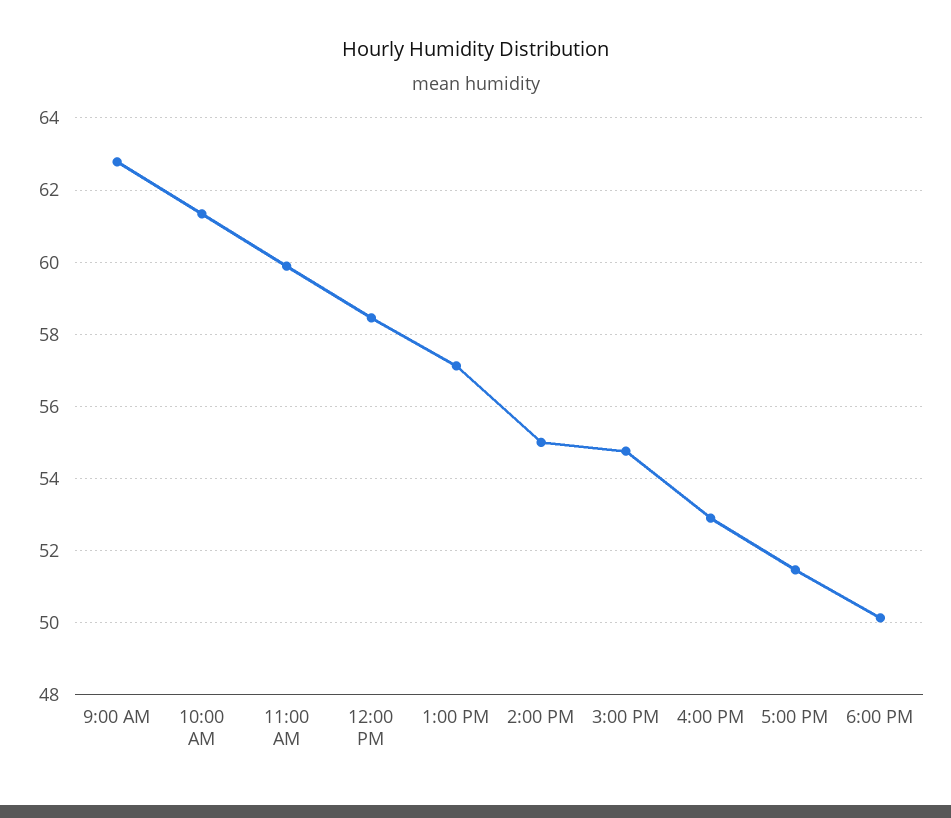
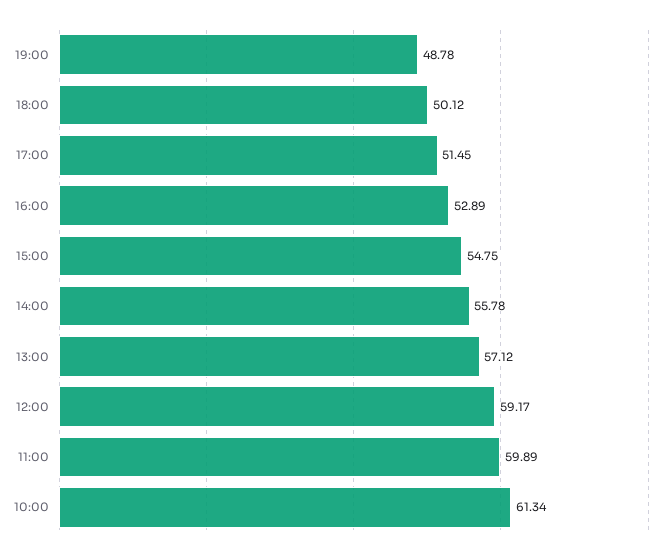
9:00 AM: 62.8 -> none
12:00 PM: 58.4 -> 59.17
2:00 PM: 55 -> 55.78
19:00: none -> 48.78

